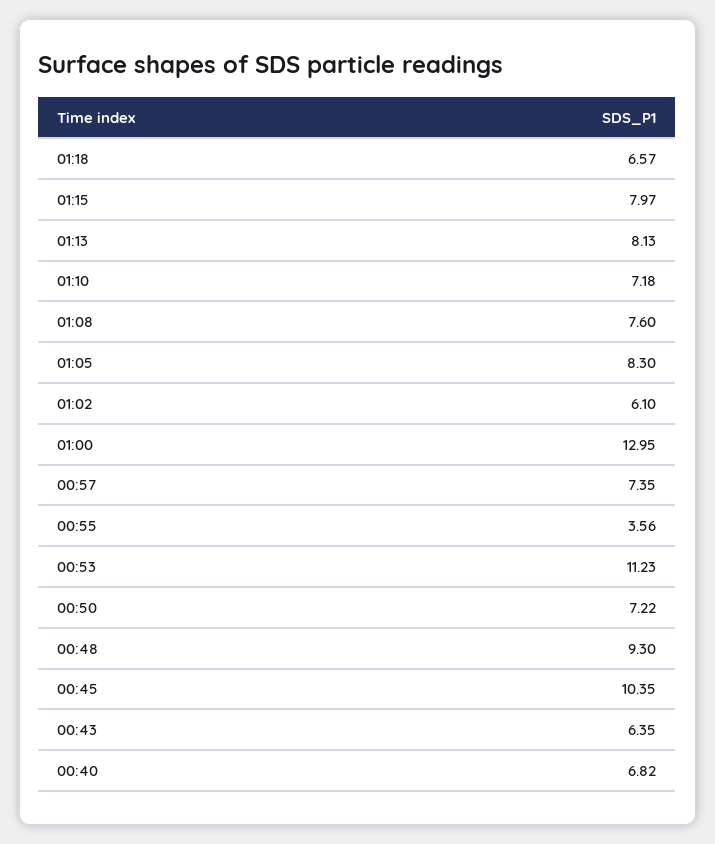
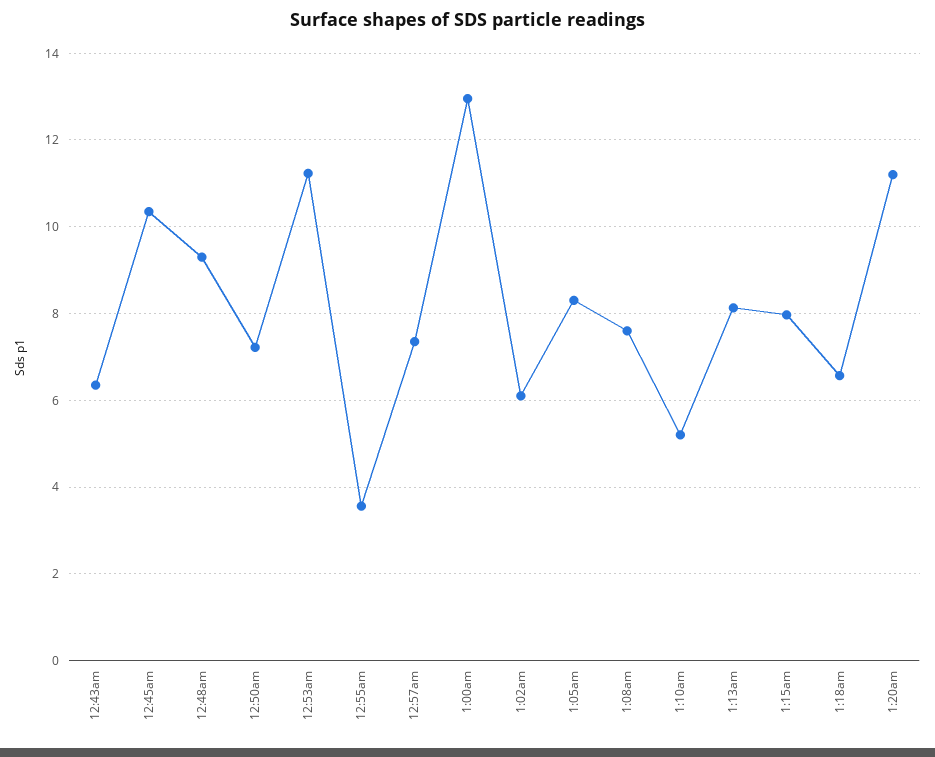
01:10: 7.18 -> 5.2
00:40: 6.82 -> none
1:20am: none -> 11.2

